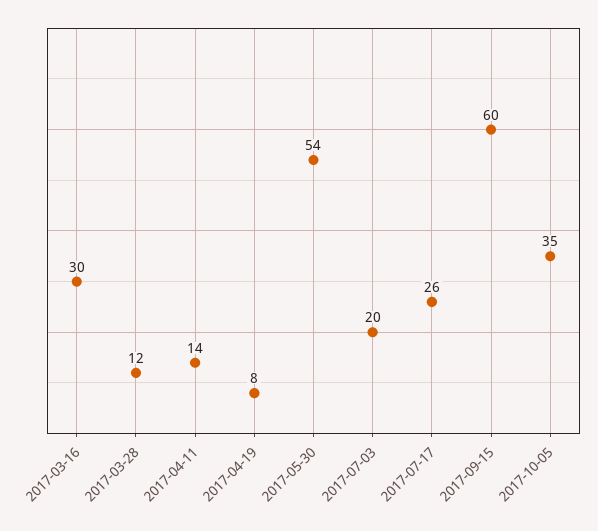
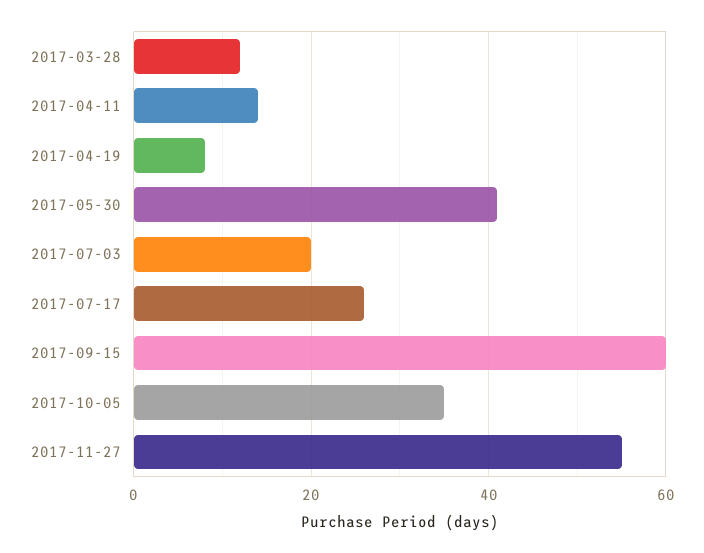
2017-03-16: 30 -> none
2017-05-30: 54 -> 40
2017-11-27: none -> 55

